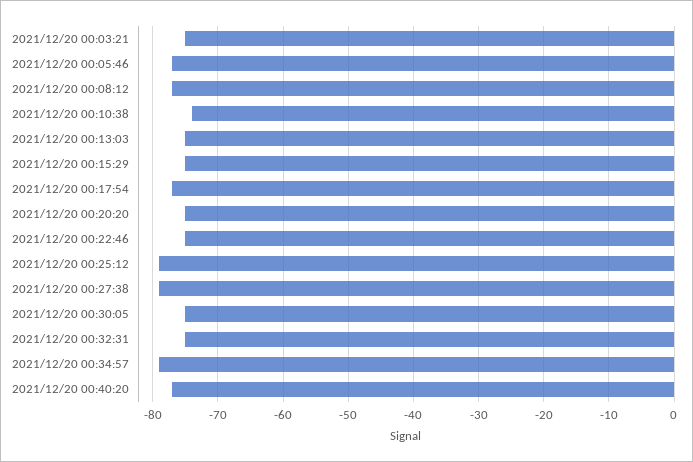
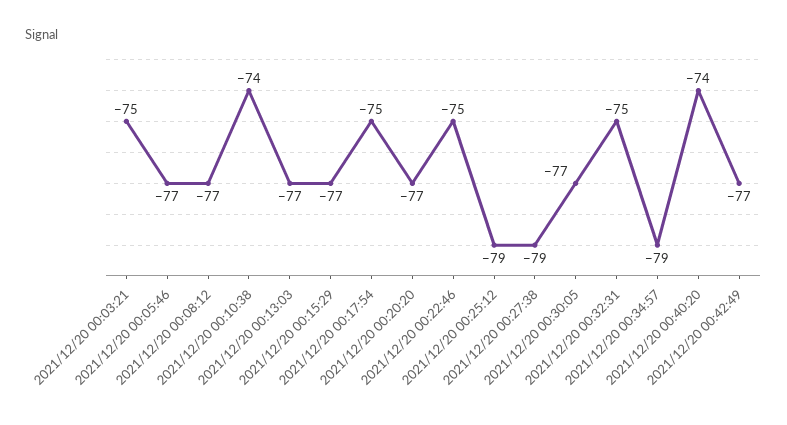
2021/12/20 00:13:03: -75 -> -77
2021/12/20 00:15:29: -75 -> -77
2021/12/20 00:17:54: -77 -> -75
2021/12/20 00:20:20: -75 -> -77
2021/12/20 00:30:05: -75 -> -77
2021/12/20 00:40:20: -77 -> -74
2021/12/20 00:42:49: none -> -77

